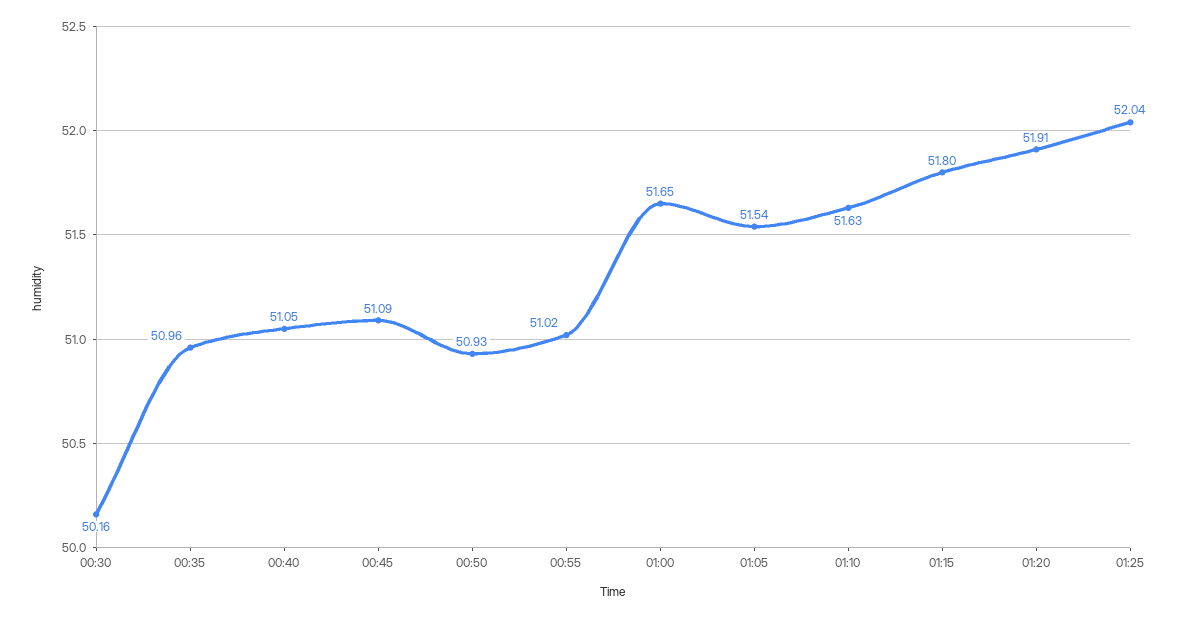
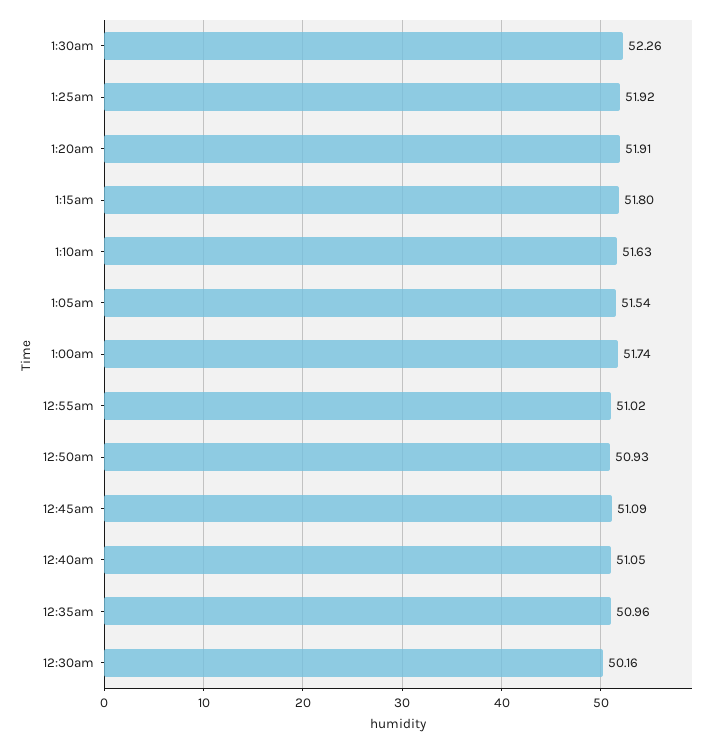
01:00: 51.65 -> 51.74
01:25: 52.04 -> 51.92
1:30am: none -> 52.26

